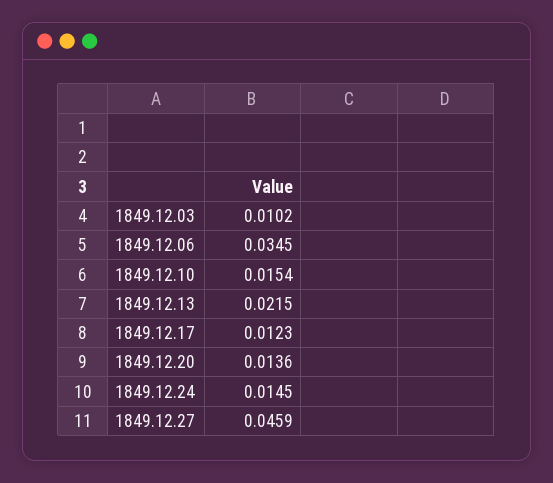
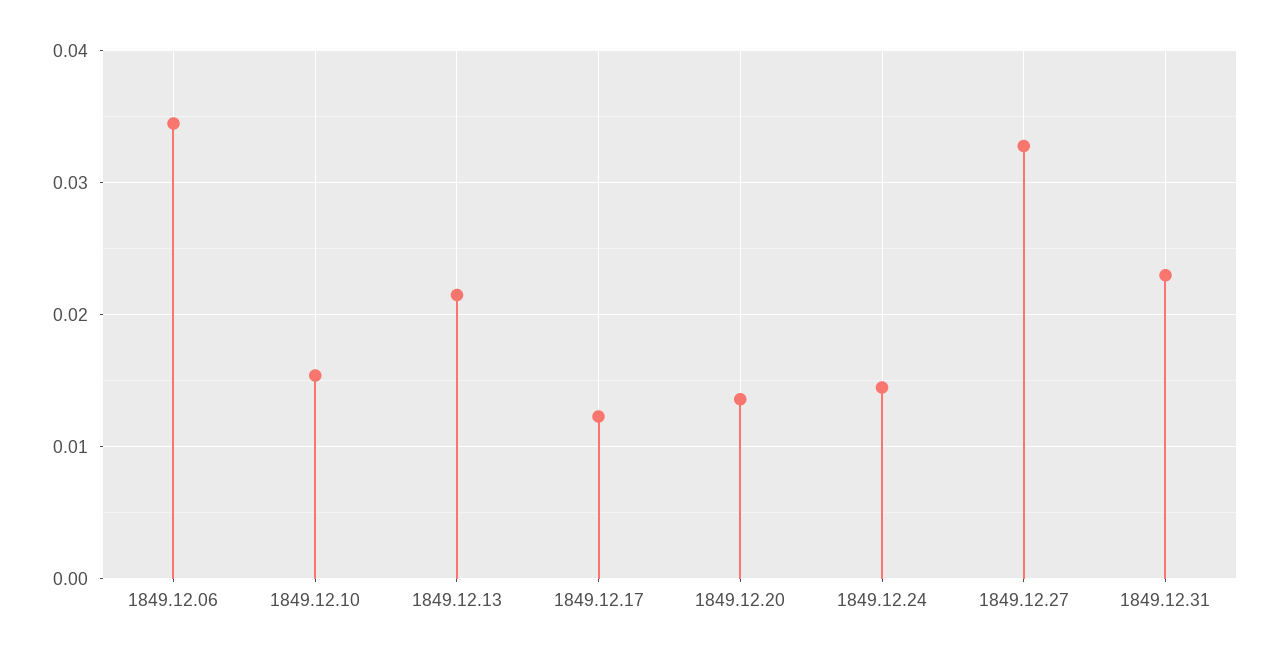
1849.12.03: 0.0102 -> none
1849.12.27: 0.0459 -> 0.033
1849.12.31: none -> 0.023

